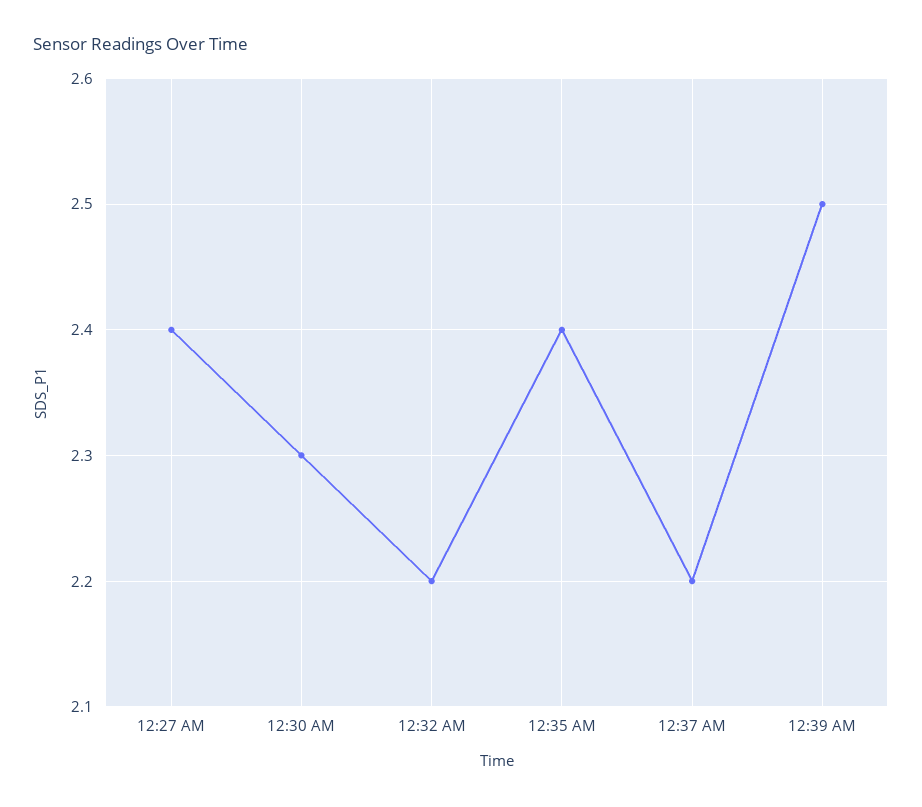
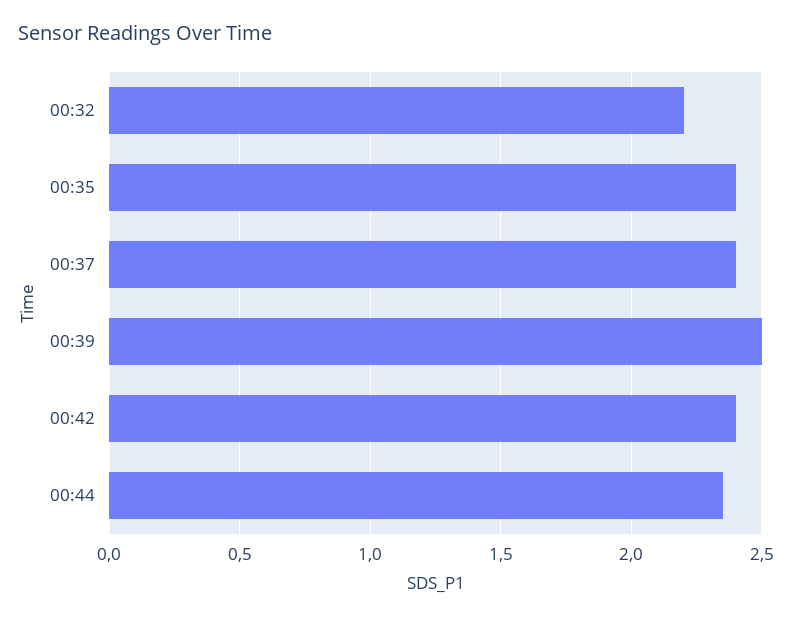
12:27 AM: 2.4 -> none
12:30 AM: 2.3 -> none
12:37 AM: 2.2 -> 2.4
00:42: none -> 2.4
00:44: none -> 2.35

